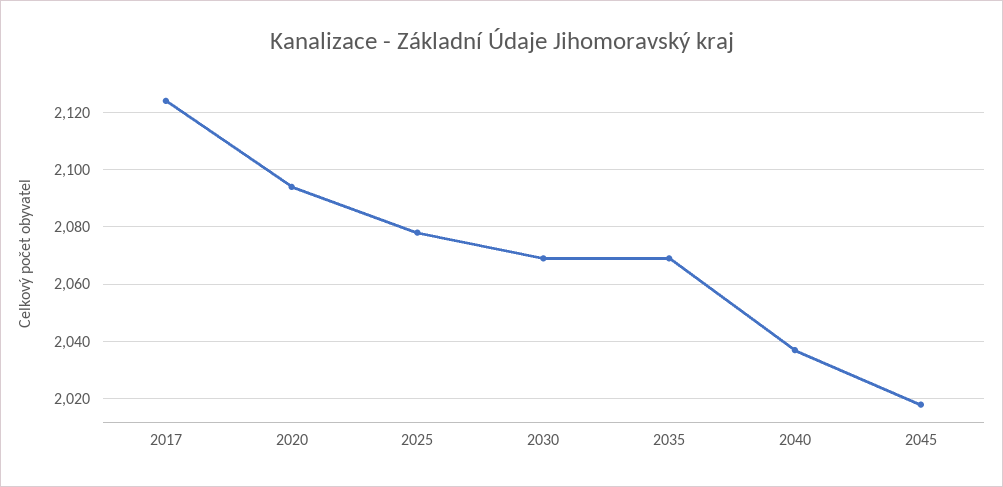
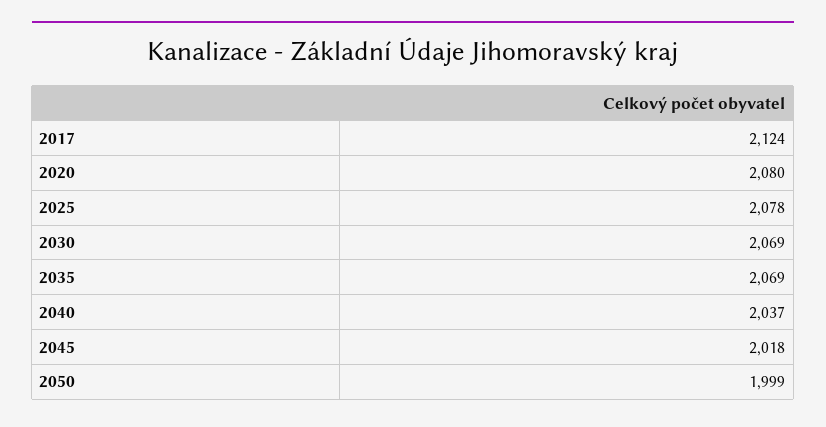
2020: 2095 -> 2080
2050: none -> 1999

